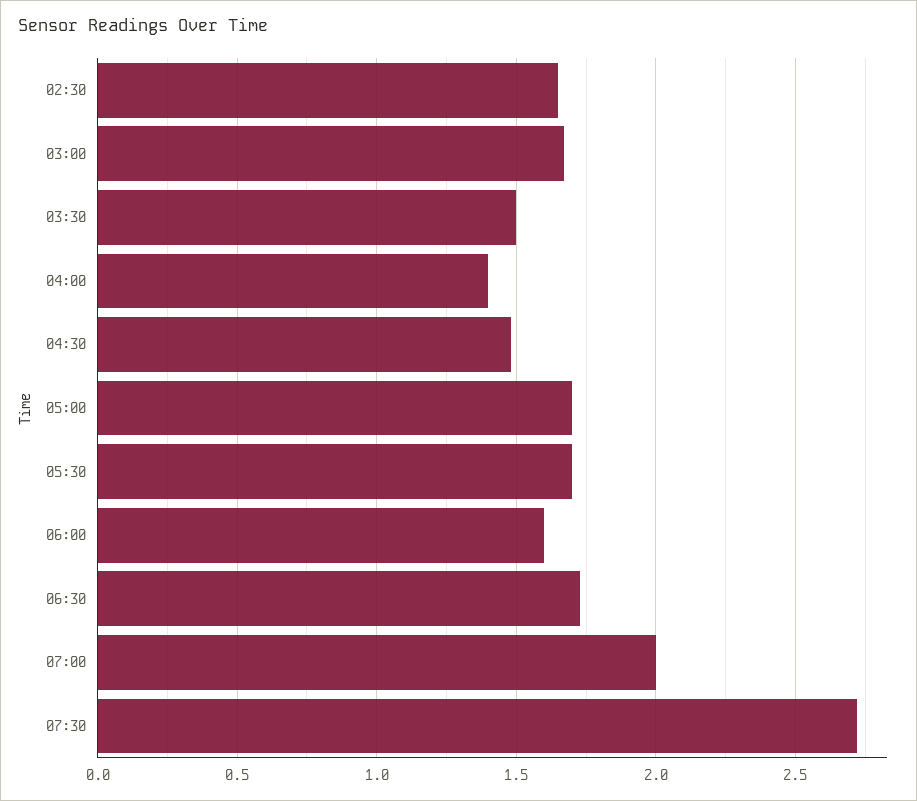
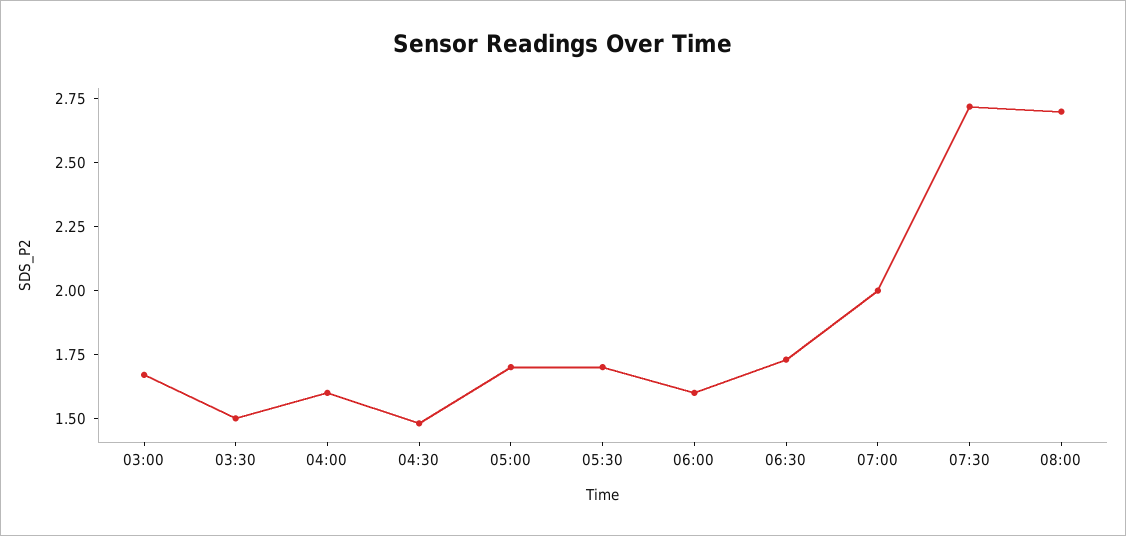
02:30: 1.65 -> none
04:00: 1.4 -> 1.6
08:00: none -> 2.7

